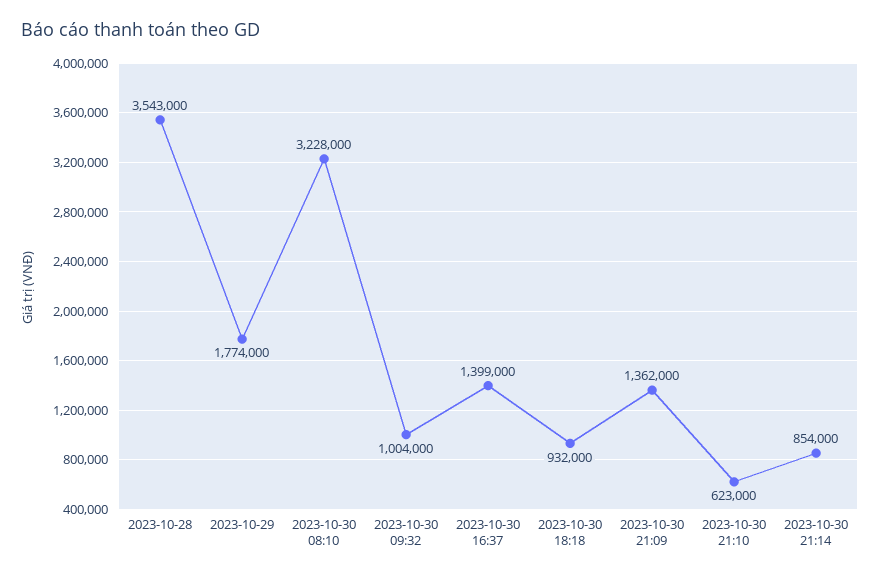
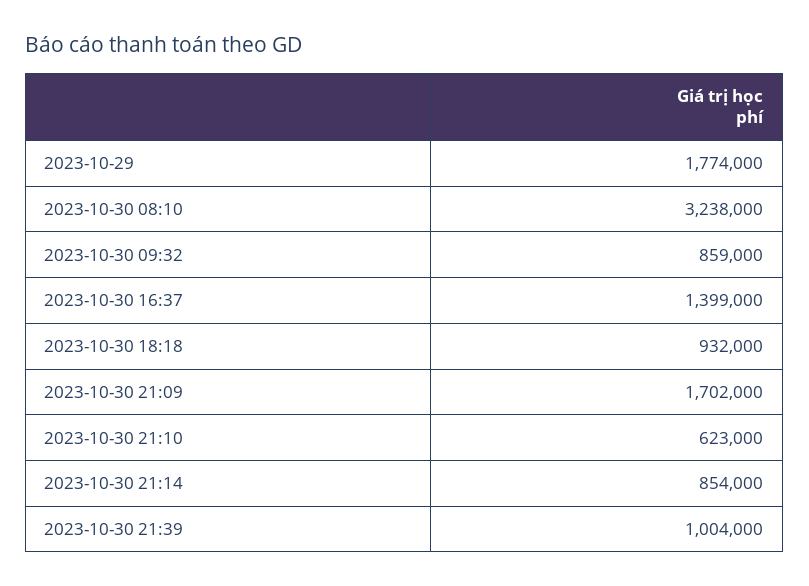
2023-10-28: 3543000 -> none
2023-10-30 08:10: 3228000 -> 3238000
2023-10-30 09:32: 1004000 -> 859000
2023-10-30 21:09: 1362000 -> 1702000
2023-10-30 21:39: none -> 1004000

